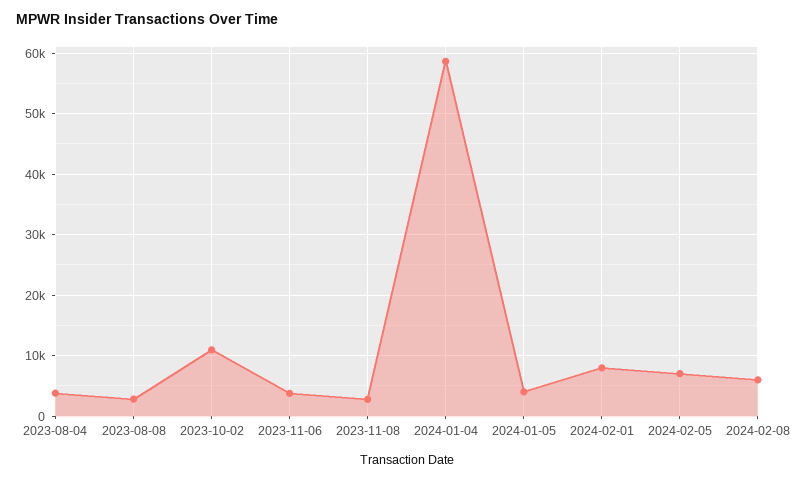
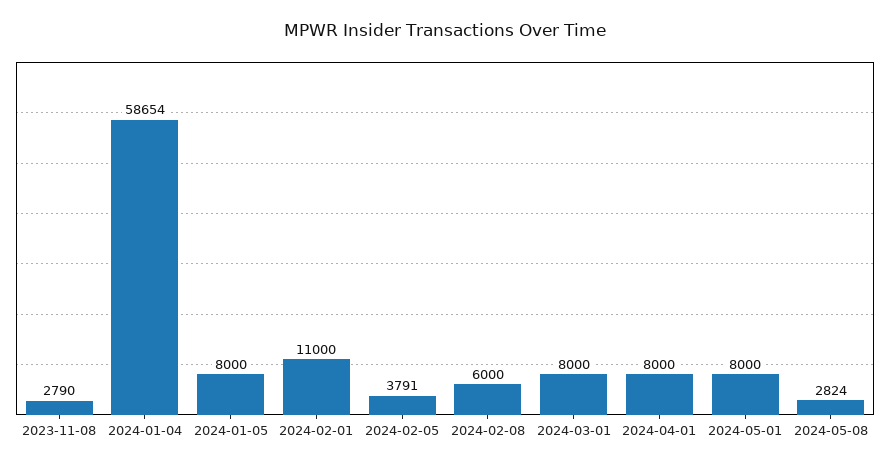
2023-08-04: 4000 -> none
2023-08-08: 3000 -> none
2023-10-02: 11000 -> none
2023-11-06: 4000 -> none
2024-01-05: 4000 -> 8000
2024-02-01: 8000 -> 11000
2024-02-05: 7000 -> 3791
2024-03-01: none -> 8000
2024-04-01: none -> 8000
2024-05-01: none -> 8000
2024-05-08: none -> 2824

